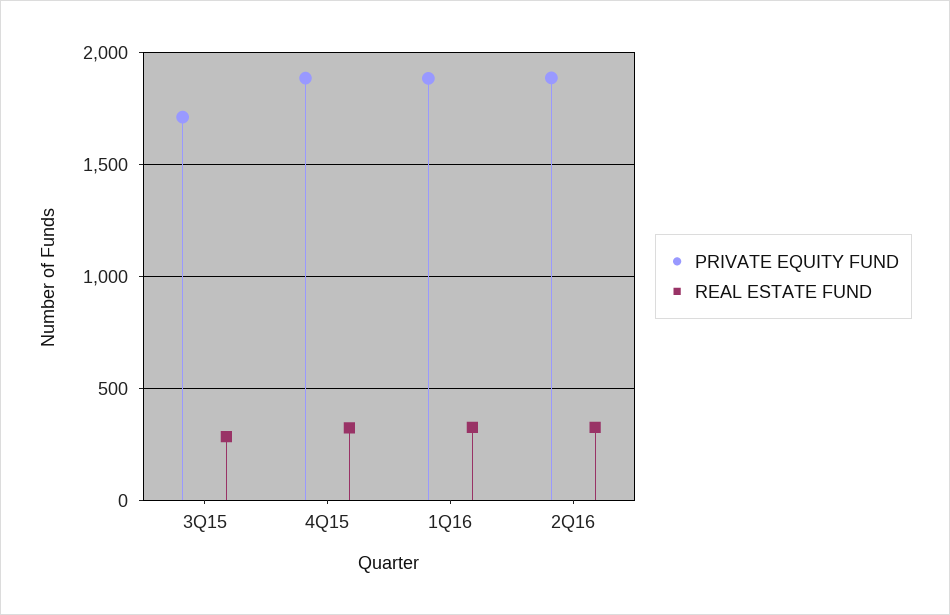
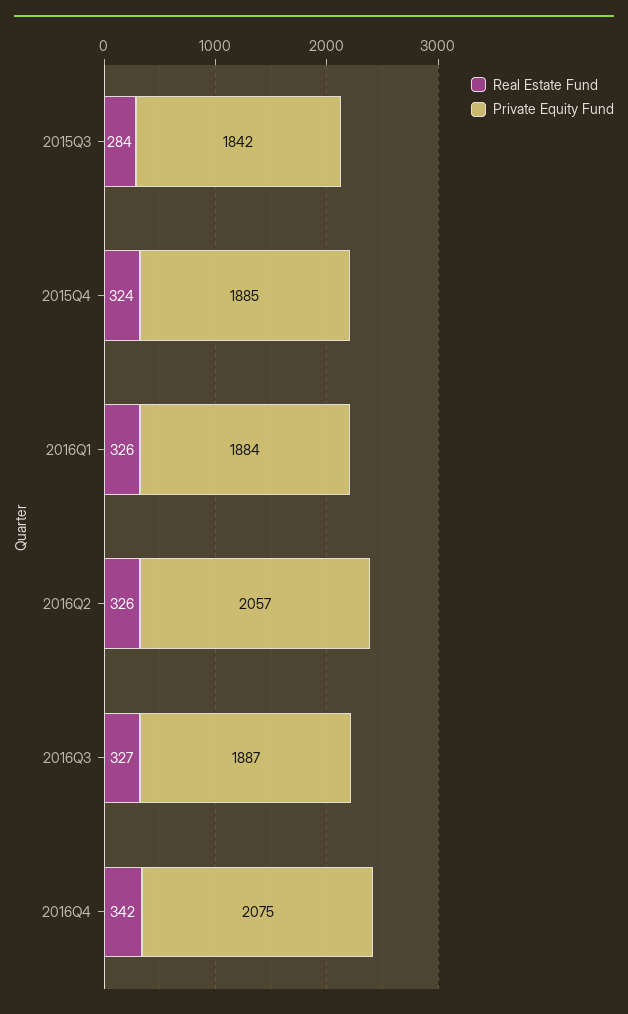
PRIVATE EQUITY FUND, 3Q15: 1700 -> 1842
PRIVATE EQUITY FUND, 2Q16: 1900 -> 2057
REAL ESTATE FUND, 2016Q3: none -> 327
PRIVATE EQUITY FUND, 2016Q3: none -> 1887
REAL ESTATE FUND, 2016Q4: none -> 342
PRIVATE EQUITY FUND, 2016Q4: none -> 2075

